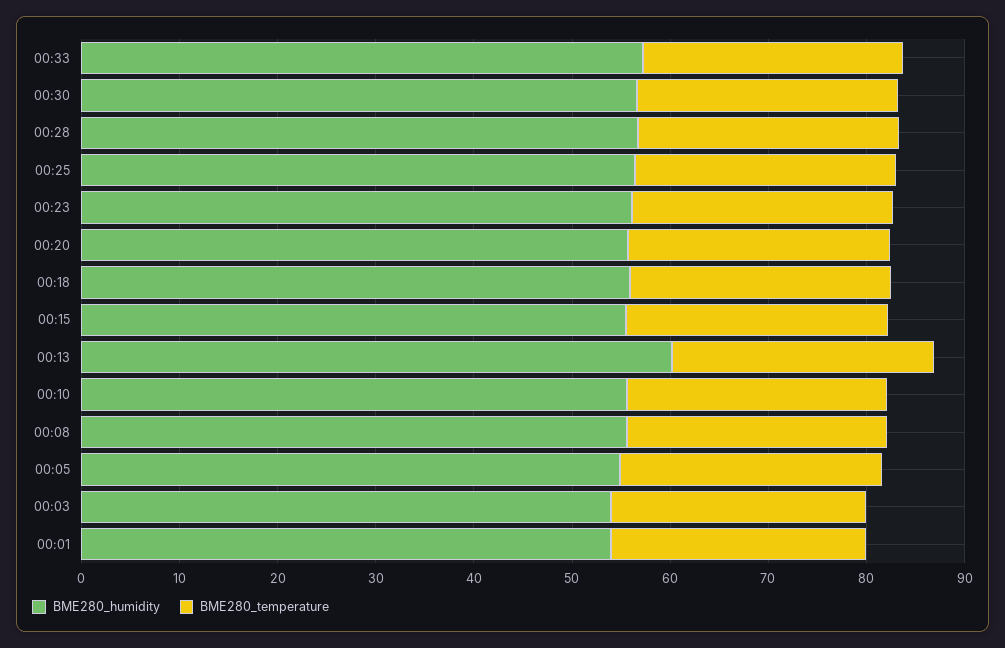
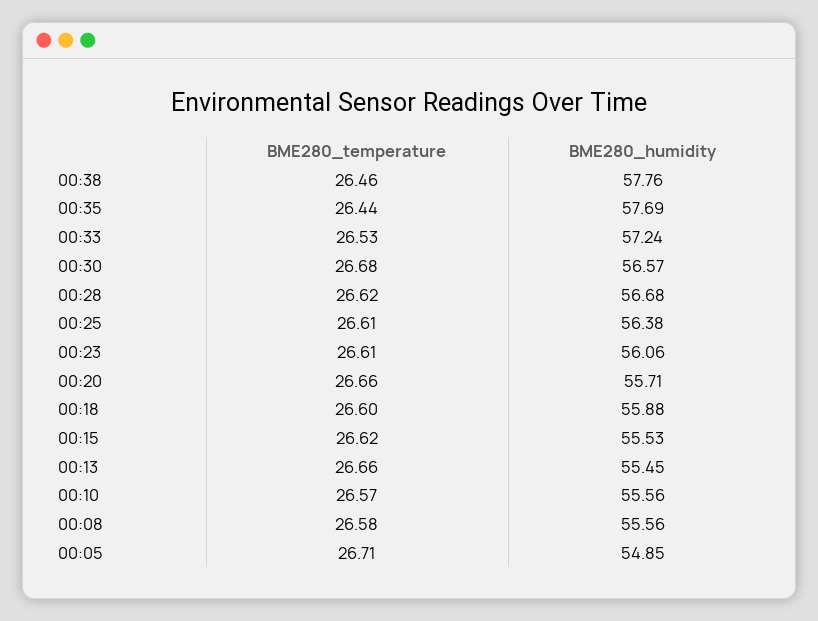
BME280_humidity, 00:13: 60 -> 55.45
BME280_humidity, 00:03: 54 -> none
BME280_temperature, 00:03: 26 -> none
BME280_humidity, 00:01: 54 -> none
BME280_temperature, 00:01: 26 -> none
BME280_temperature, 00:38: none -> 26.46
BME280_humidity, 00:38: none -> 57.76
BME280_temperature, 00:35: none -> 26.44
BME280_humidity, 00:35: none -> 57.69

